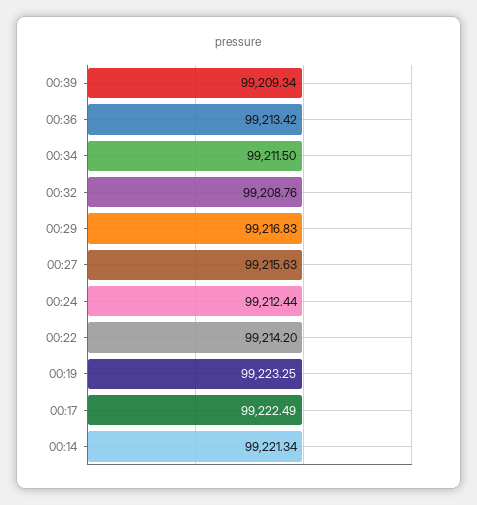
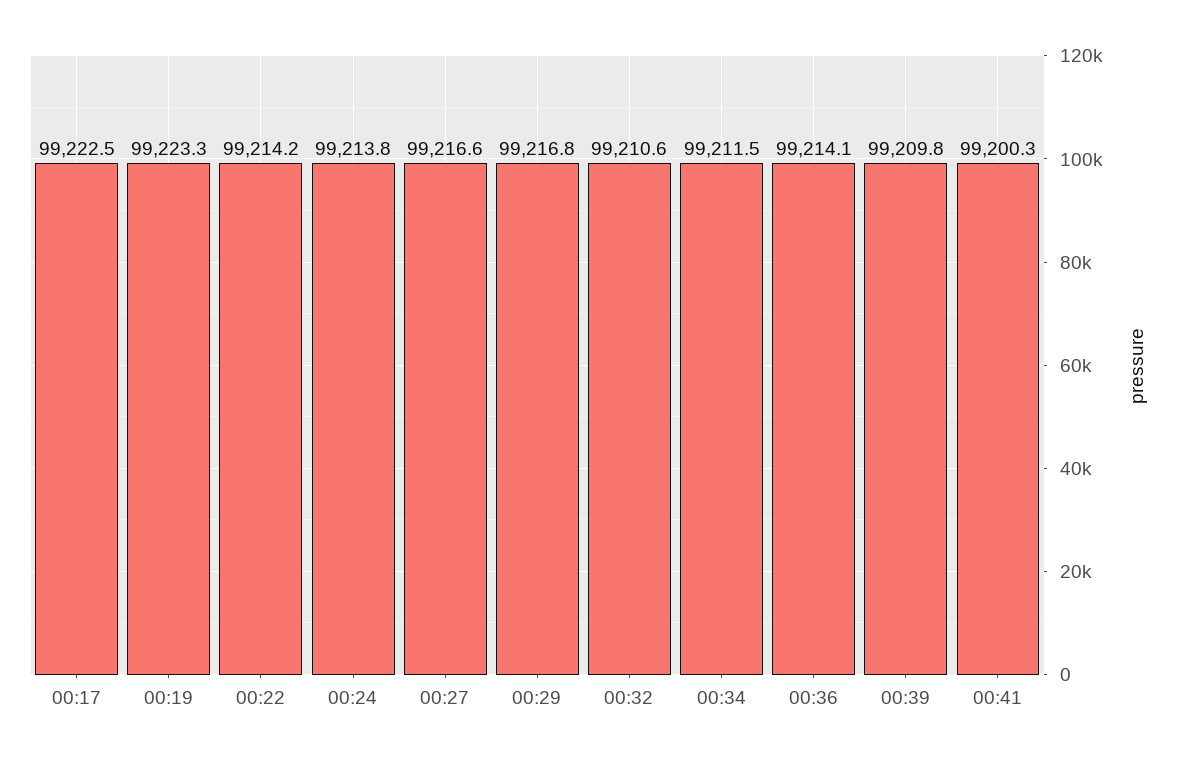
00:39: 99209.34 -> 99209.8
00:36: 99213.42 -> 99214.1
00:32: 99208.76 -> 99210.6
00:27: 99215.63 -> 99216.6
00:24: 99212.44 -> 99213.8
00:14: 99221.34 -> none
00:41: none -> 99200.3

